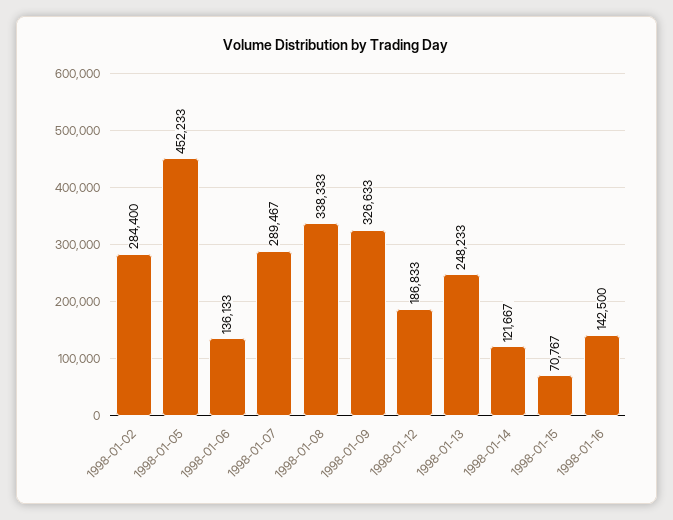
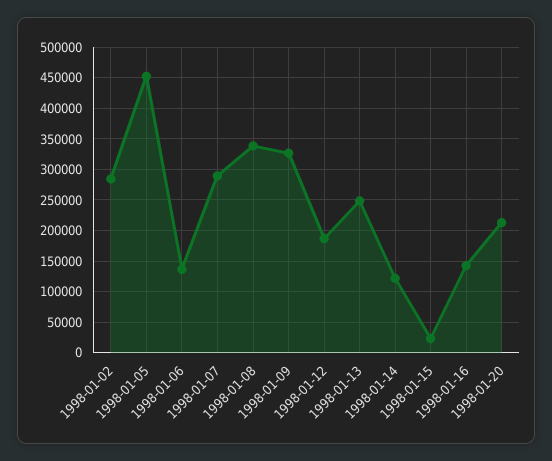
1998-01-15: 70767 -> 20000
1998-01-20: none -> 210000

